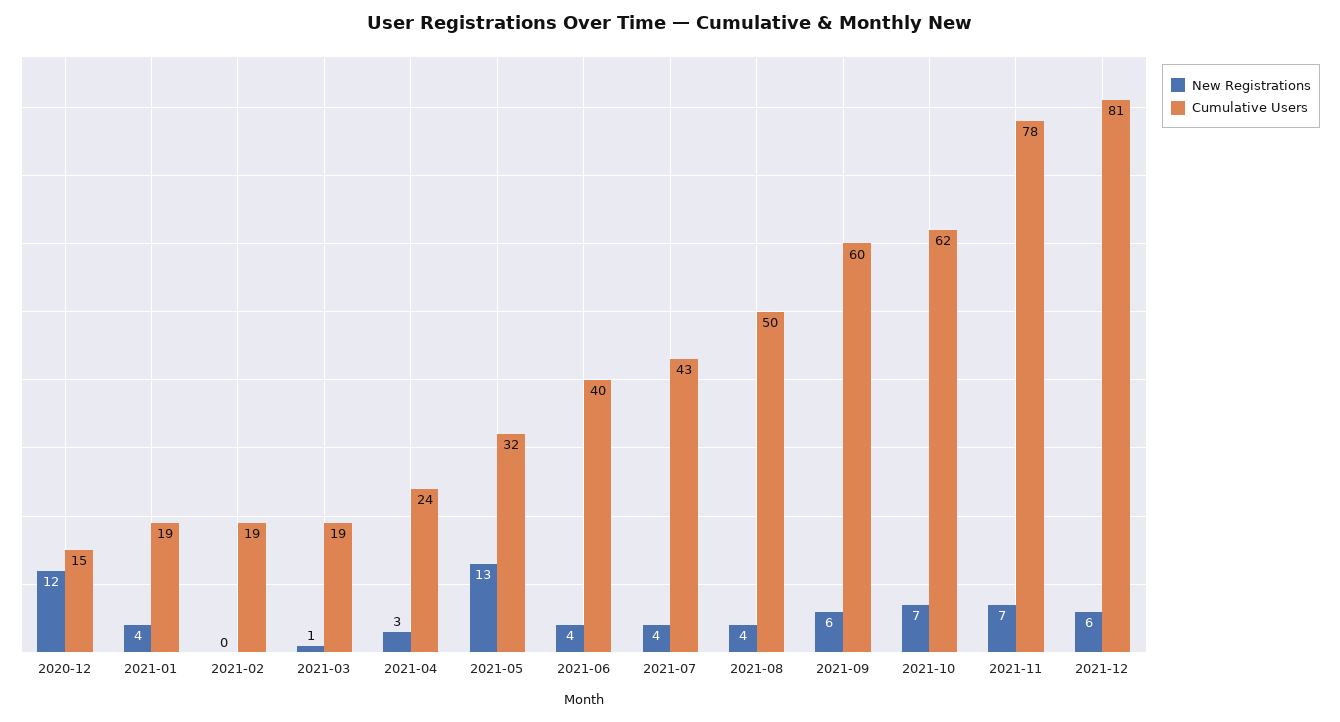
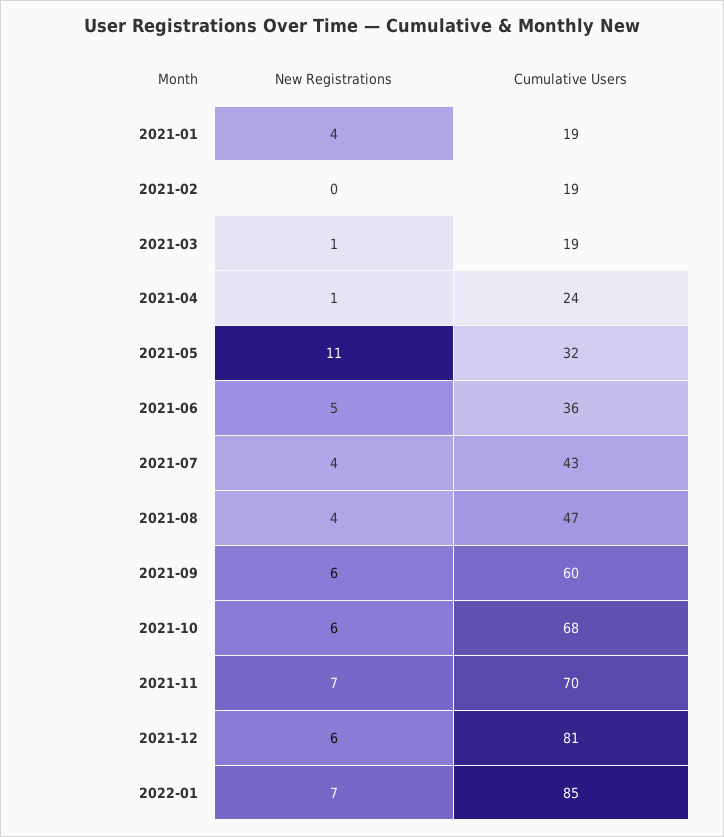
New Registrations, 2020-12: 12 -> none
Cumulative Users, 2020-12: 15 -> none
New Registrations, 2021-04: 3 -> 1
New Registrations, 2021-05: 13 -> 11
New Registrations, 2021-06: 4 -> 5
Cumulative Users, 2021-06: 40 -> 36
Cumulative Users, 2021-08: 50 -> 47
New Registrations, 2021-10: 7 -> 6
Cumulative Users, 2021-10: 62 -> 68
Cumulative Users, 2021-11: 78 -> 70
New Registrations, 2022-01: none -> 7
Cumulative Users, 2022-01: none -> 85

